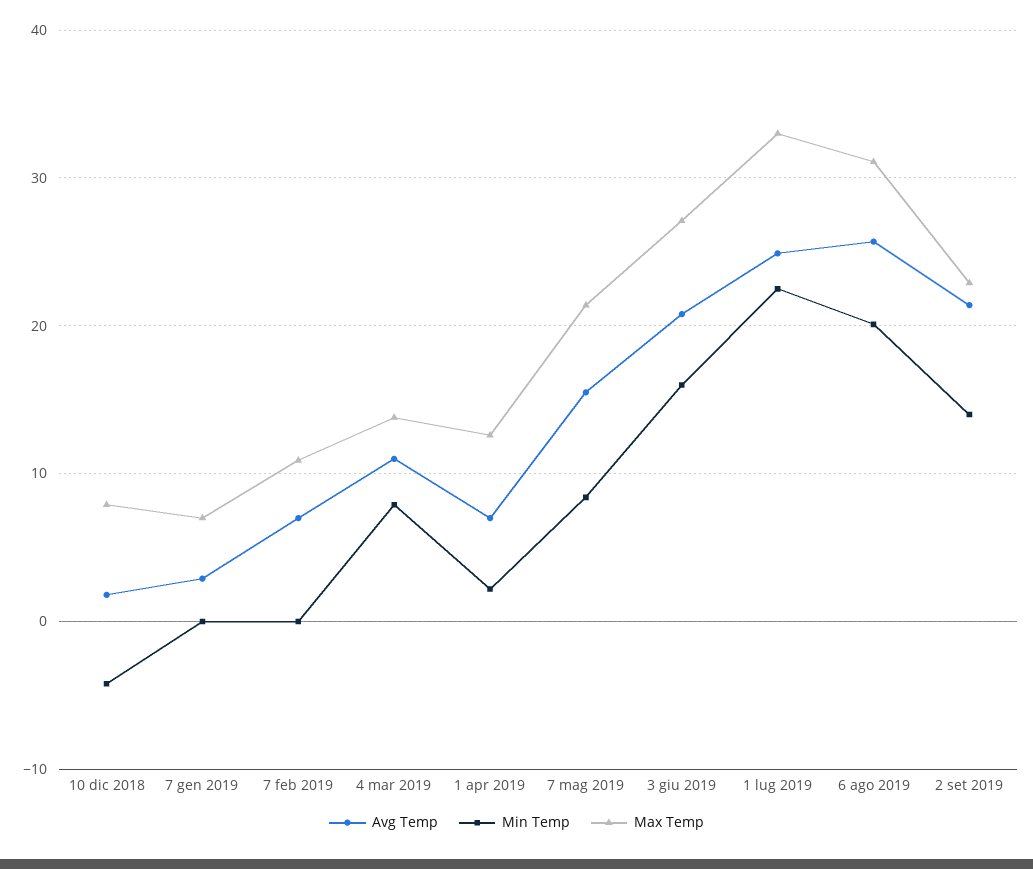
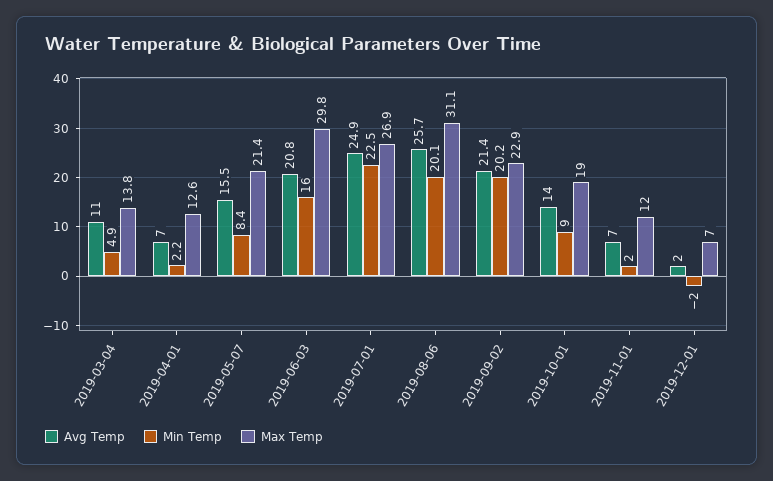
Avg Temp, 10 dic 2018: 2 -> none
Min Temp, 10 dic 2018: -4 -> none
Max Temp, 10 dic 2018: 8 -> none
Avg Temp, 7 gen 2019: 3 -> none
Min Temp, 7 gen 2019: 0 -> none
Max Temp, 7 gen 2019: 7 -> none
Avg Temp, 7 feb 2019: 7 -> none
Min Temp, 7 feb 2019: 0 -> none
Max Temp, 7 feb 2019: 11 -> none
Min Temp, 4 mar 2019: 8 -> 4.9
Max Temp, 3 giu 2019: 27 -> 29.8
Max Temp, 1 lug 2019: 33 -> 26.9
Min Temp, 2 set 2019: 14 -> 20.2
Avg Temp, 2019-10-01: none -> 14
Min Temp, 2019-10-01: none -> 9
Max Temp, 2019-10-01: none -> 19
Avg Temp, 2019-11-01: none -> 7
Min Temp, 2019-11-01: none -> 2
Max Temp, 2019-11-01: none -> 12
Avg Temp, 2019-12-01: none -> 2
Min Temp, 2019-12-01: none -> -2
Max Temp, 2019-12-01: none -> 7

